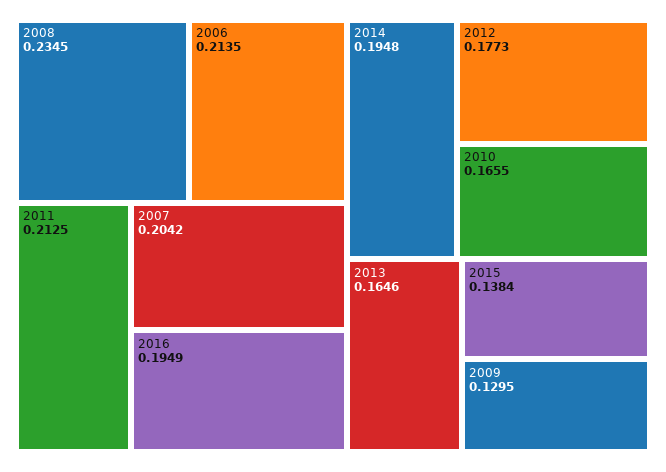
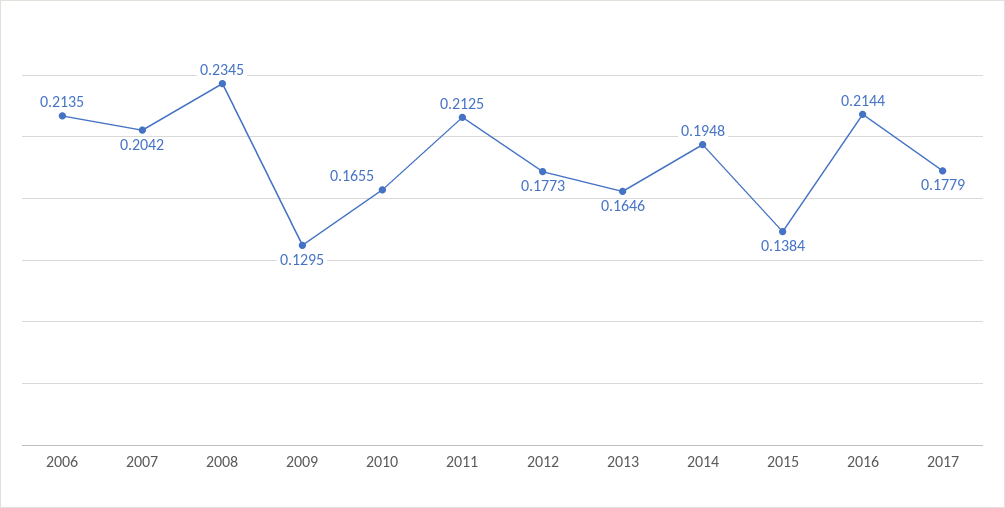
2016: 0.1949 -> 0.2144
2017: none -> 0.1779

